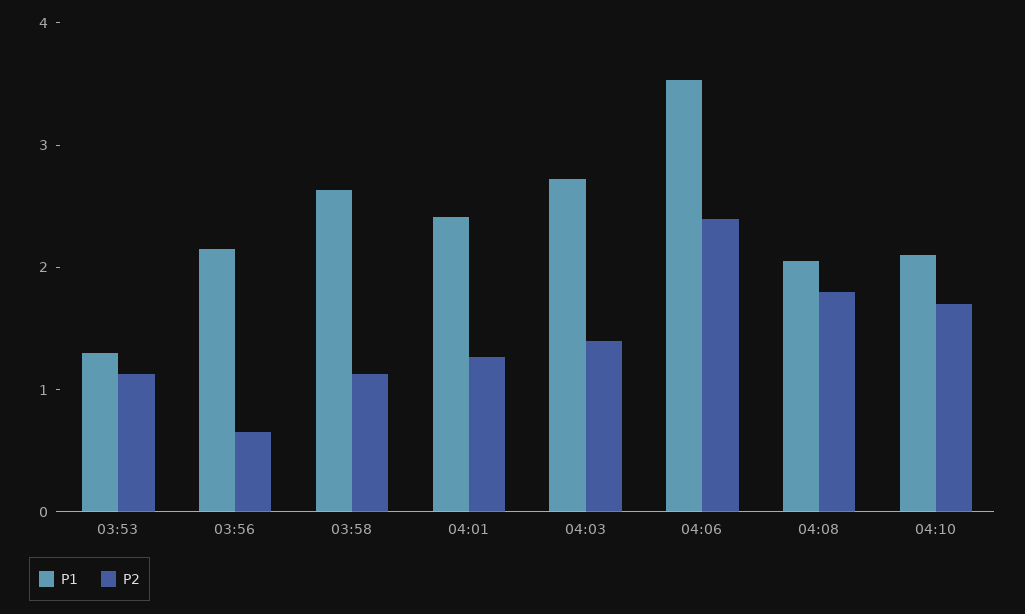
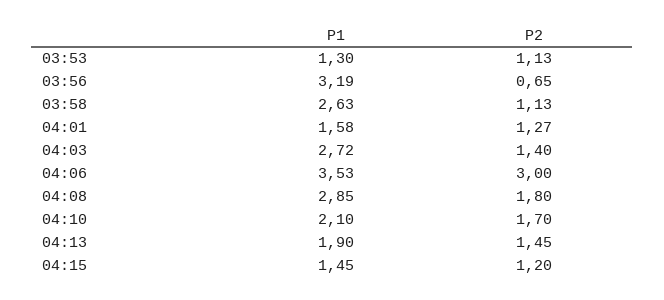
P1, 03:56: 2.2 -> 3.19
P1, 04:01: 2.4 -> 1.58
P2, 04:06: 2.4 -> 3
P1, 04:08: 2 -> 2.85
P1, 04:13: none -> 1.9
P2, 04:13: none -> 1.45
P1, 04:15: none -> 1.45
P2, 04:15: none -> 1.2

